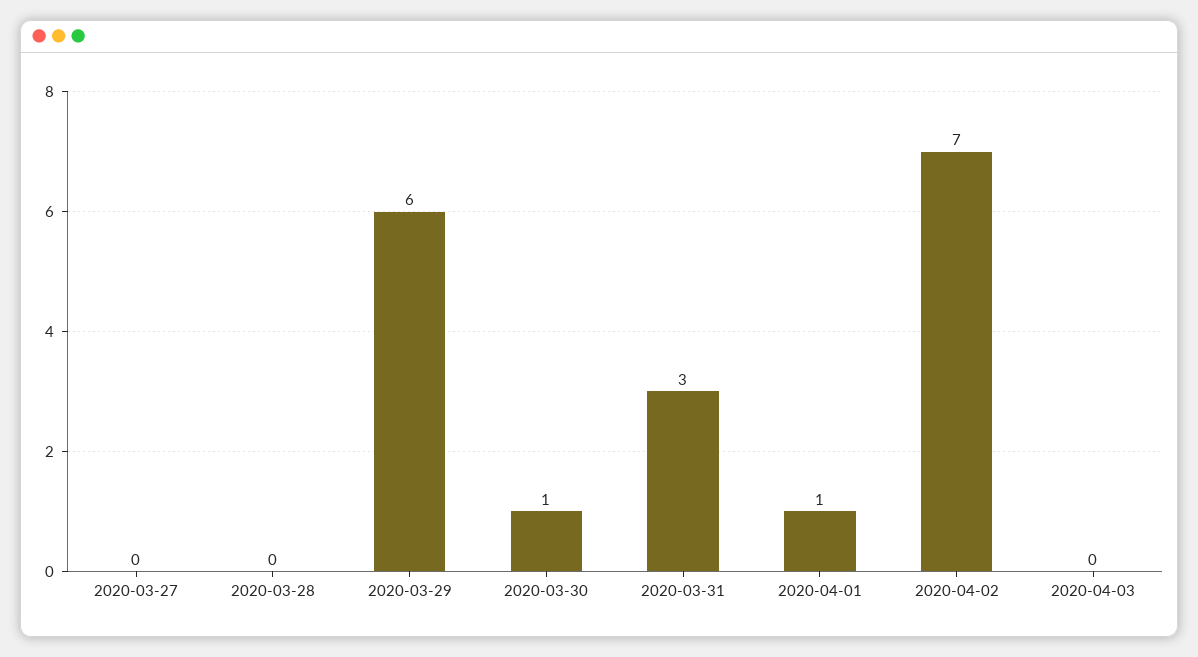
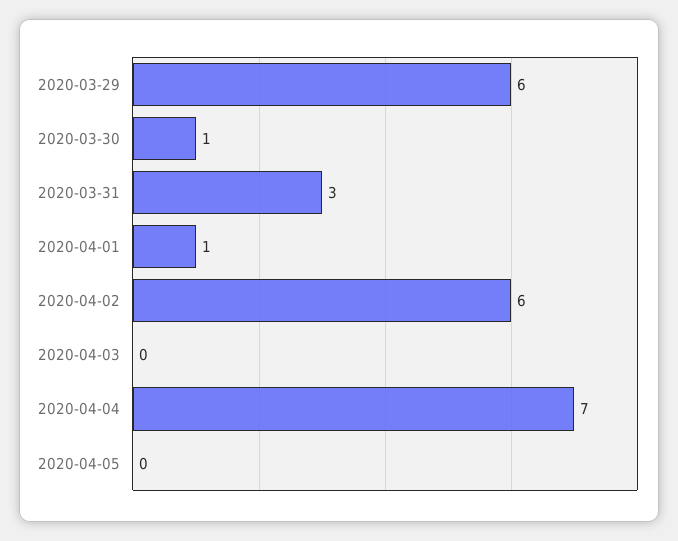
2020-03-27: 0 -> none
2020-03-28: 0 -> none
2020-04-02: 7 -> 6
2020-04-04: none -> 7
2020-04-05: none -> 0

